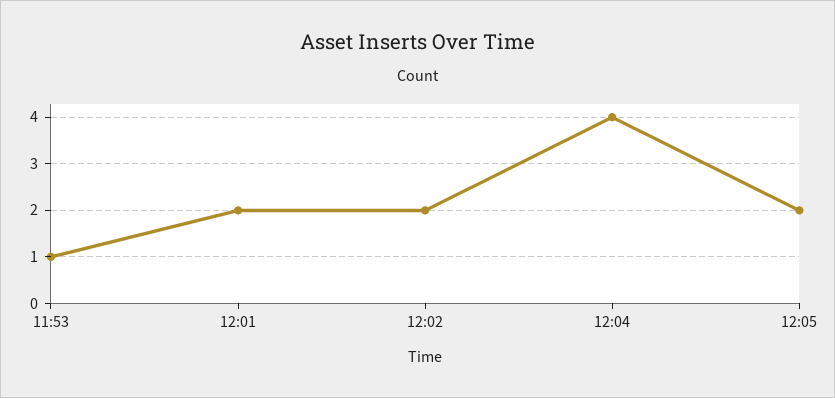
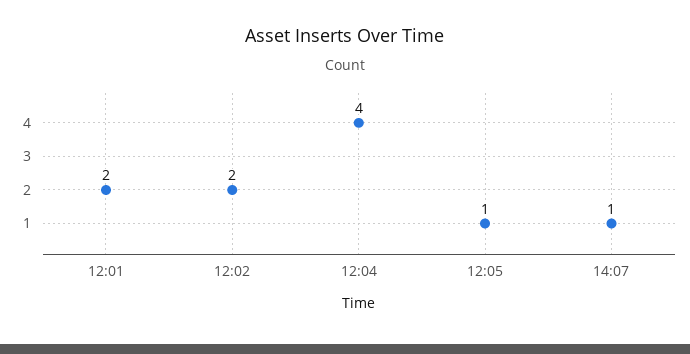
11:53: 1 -> none
12:05: 2 -> 1
14:07: none -> 1

